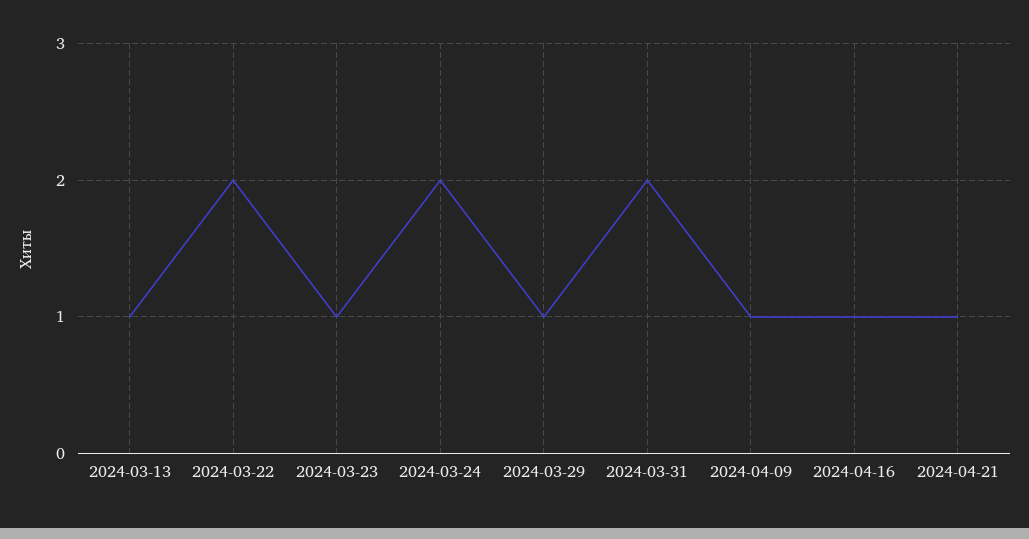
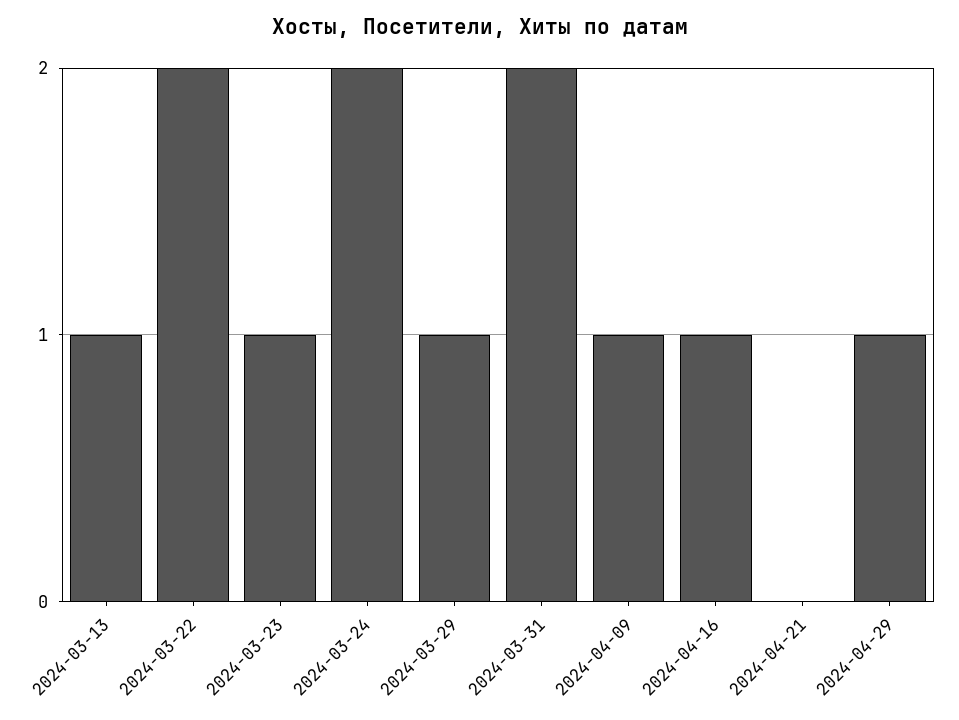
2024-04-21: 1 -> 0
2024-04-29: none -> 1

